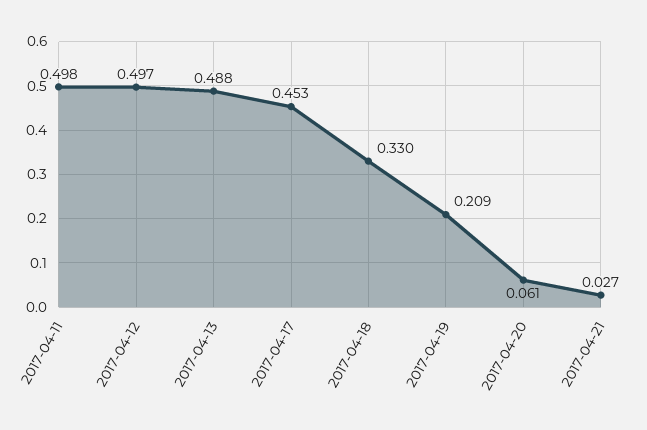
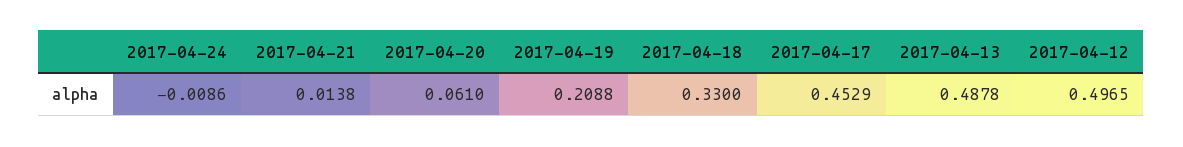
2017-04-11: 0.498 -> none
2017-04-21: 0.027 -> 0.0138
2017-04-24: none -> -0.0086

